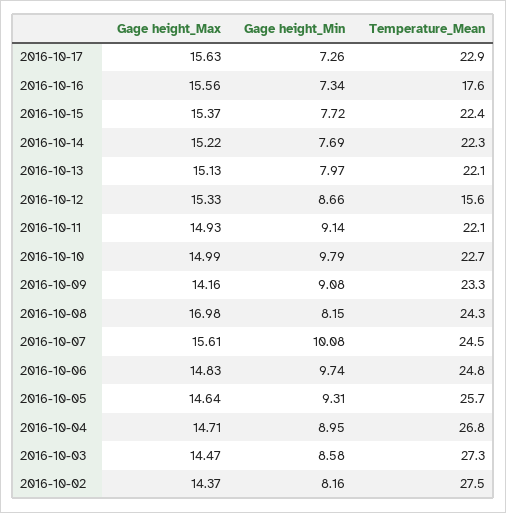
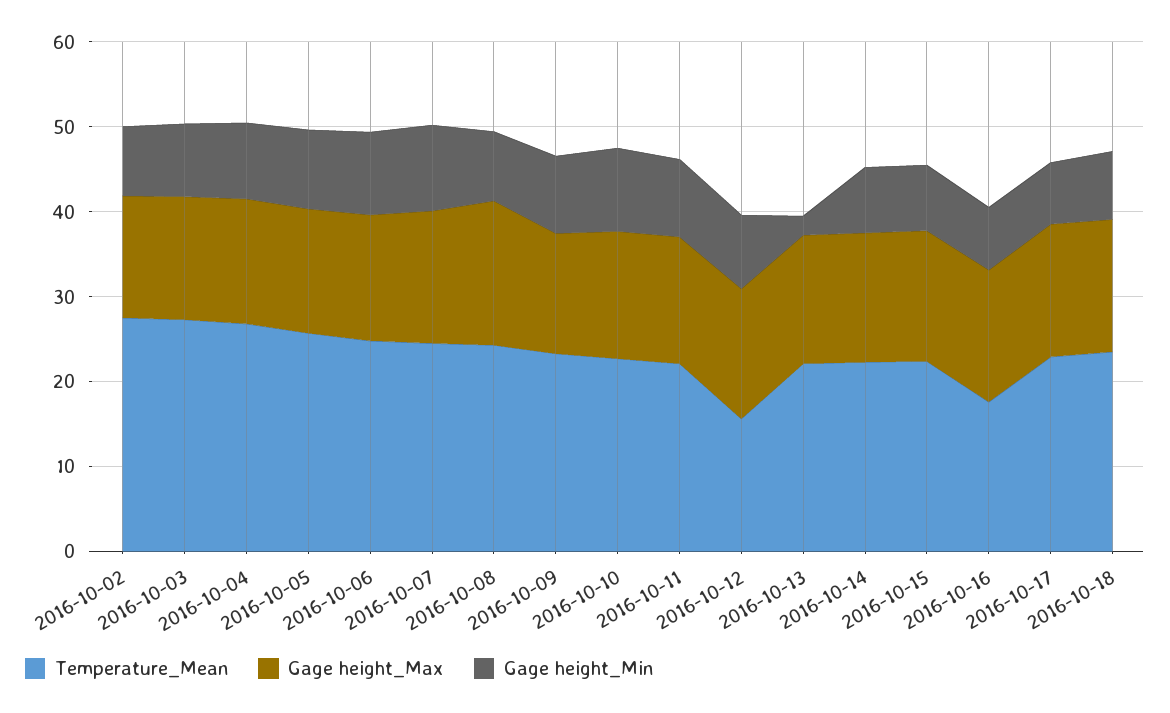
Gage height_Min, 2016-10-13: 7.97 -> 2
Temperature_Mean, 2016-10-18: none -> 24
Gage height_Max, 2016-10-18: none -> 16
Gage height_Min, 2016-10-18: none -> 8

